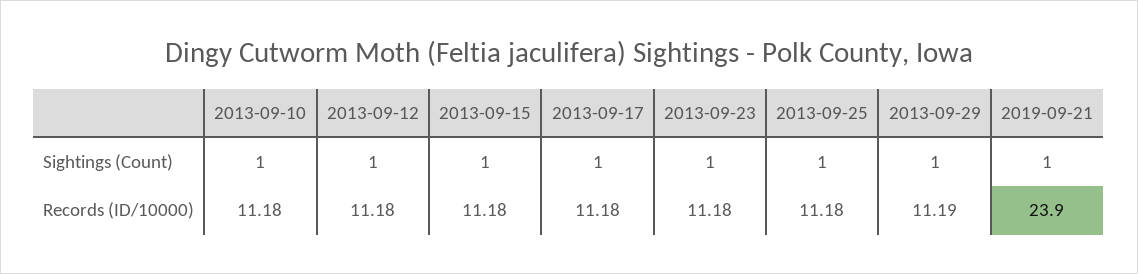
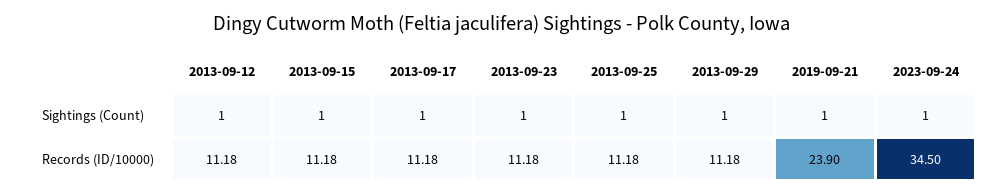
2013-09-10, Sightings (Count): 1 -> none
2013-09-10, Records (ID/10000): 11.18 -> none
2013-09-29, Records (ID/10000): 11.19 -> 11.18
2023-09-24, Sightings (Count): none -> 1
2023-09-24, Records (ID/10000): none -> 34.5

